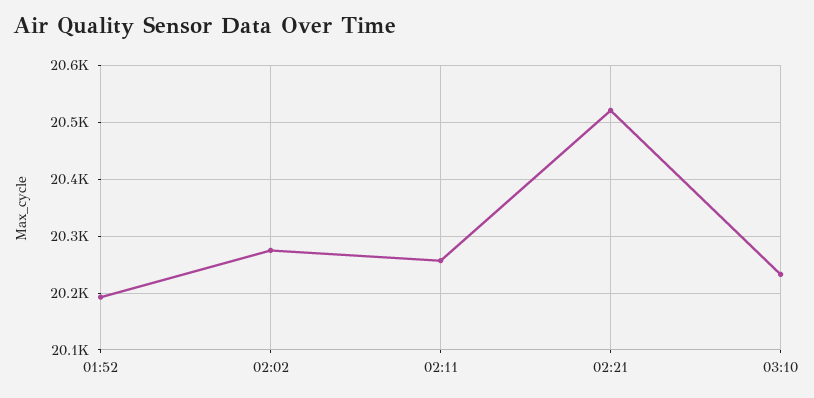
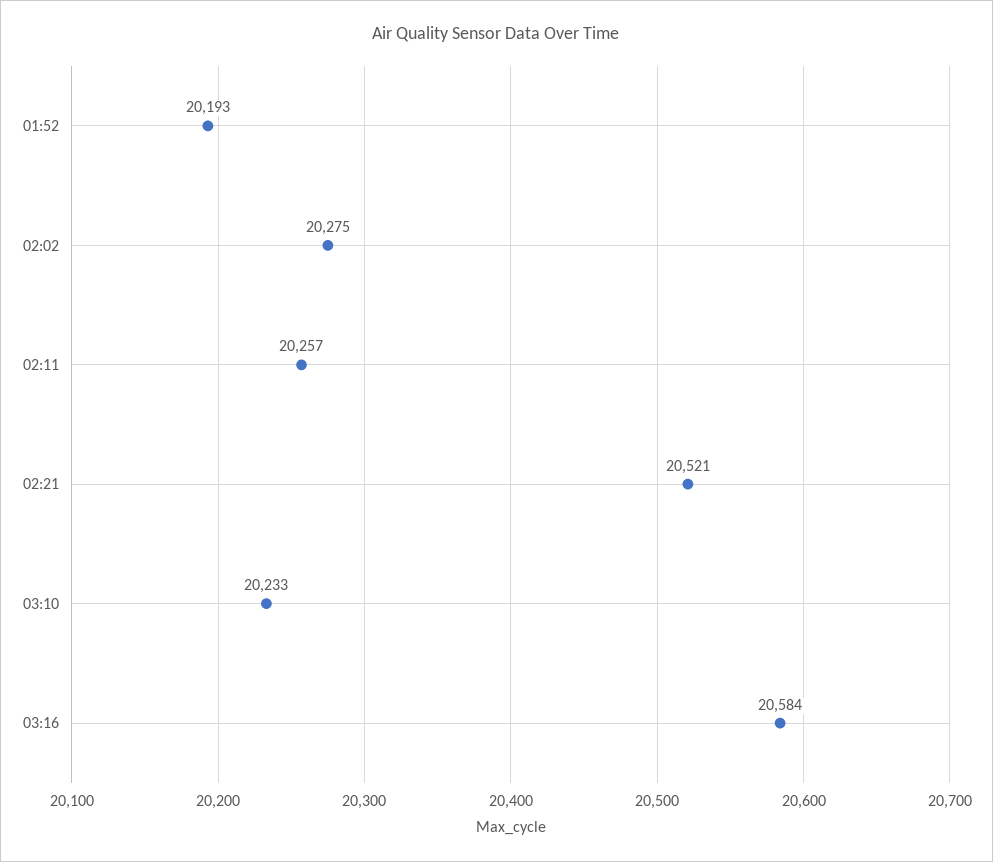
03:16: none -> 20584

